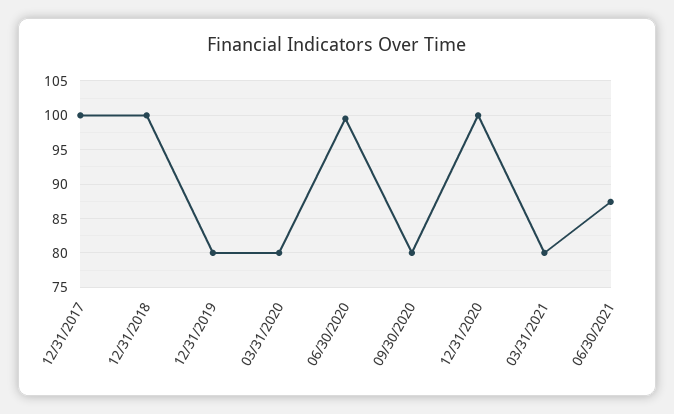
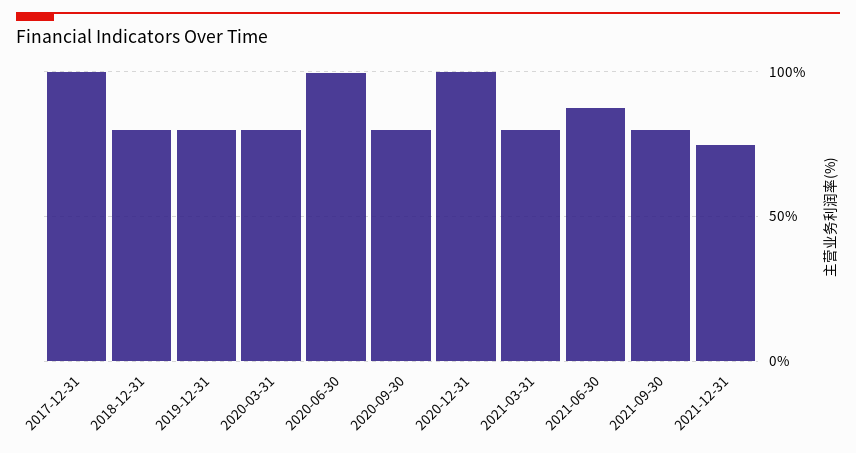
12/31/2018: 100 -> 80
2021-09-30: none -> 80
2021-12-31: none -> 75

